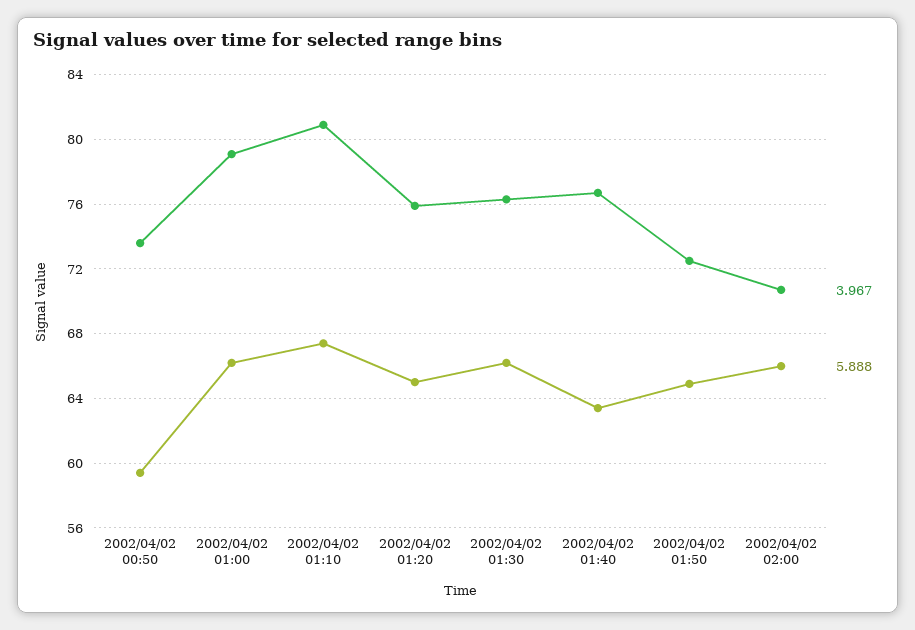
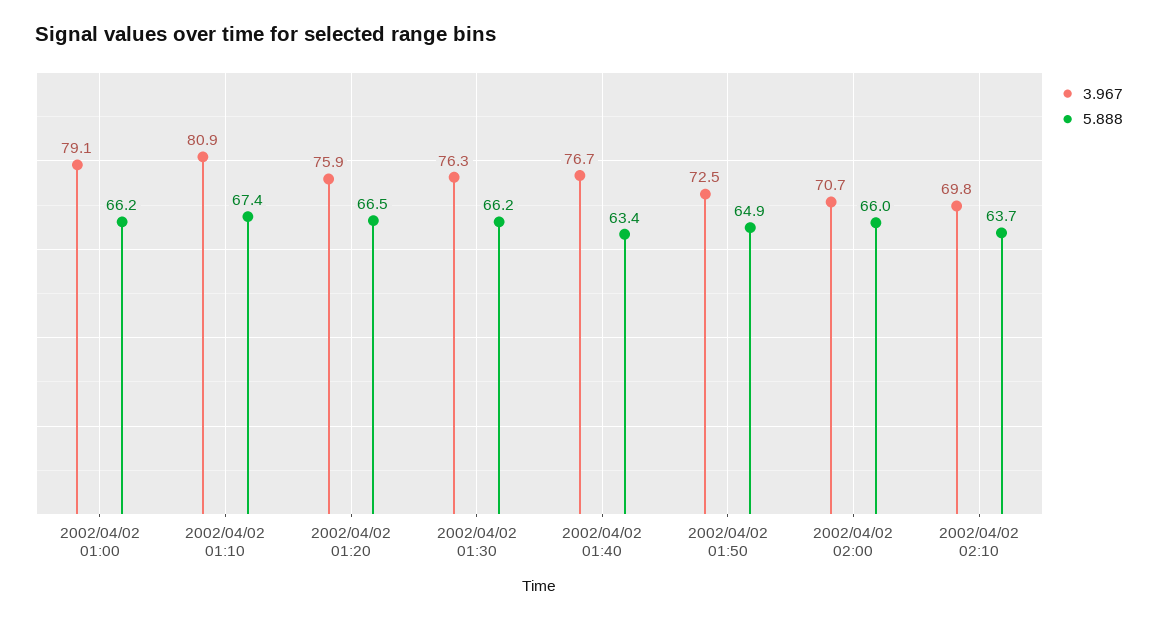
3.967, 2002/04/02 00:50: 73.5 -> none
5.888, 2002/04/02 00:50: 59.5 -> none
5.888, 2002/04/02 01:20: 65 -> 66.5
3.967, 2002/04/02 02:10: none -> 69.8
5.888, 2002/04/02 02:10: none -> 63.7

